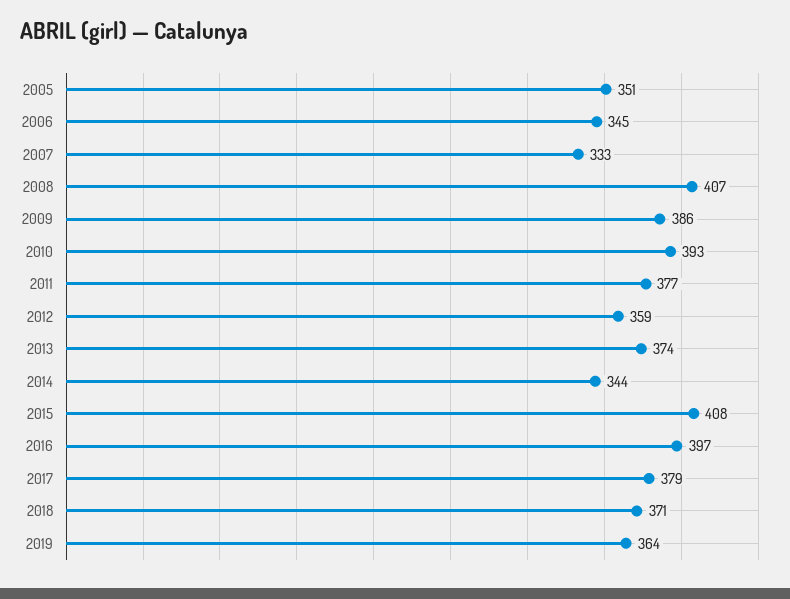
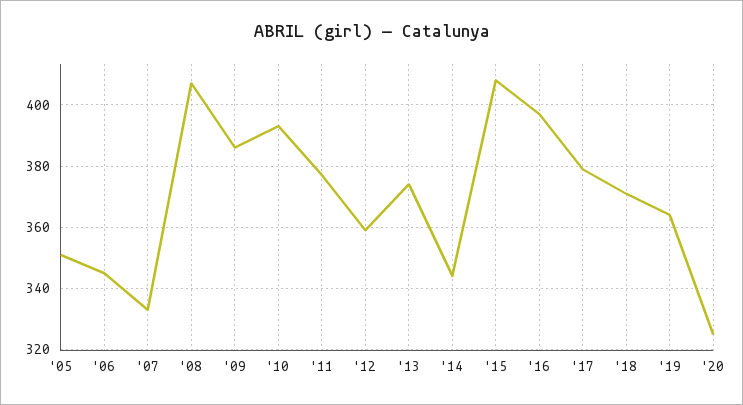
'20: none -> 325

